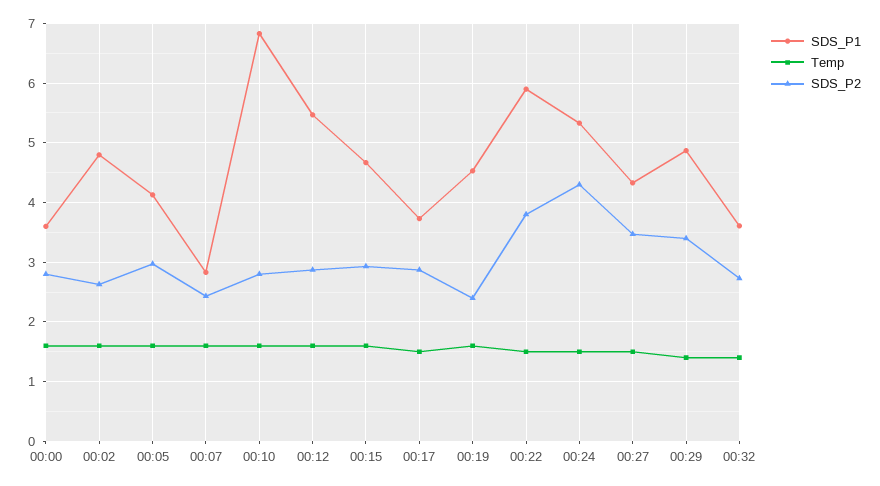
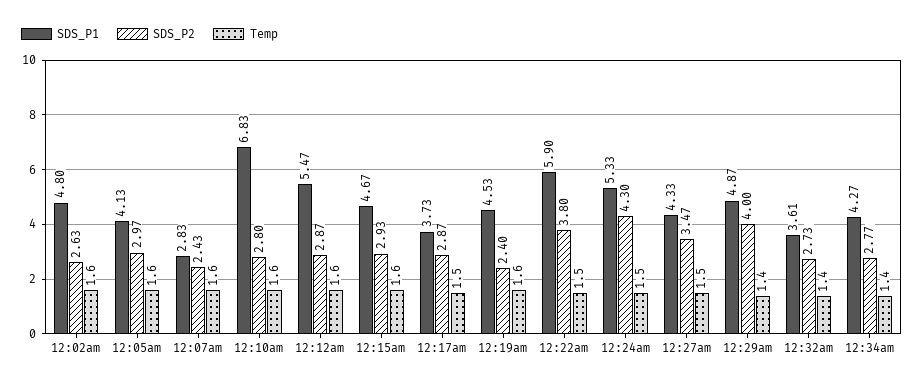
SDS_P1, 00:00: 3.6 -> none
Temp, 00:00: 1.6 -> none
SDS_P2, 00:00: 2.8 -> none
SDS_P2, 00:29: 3.4 -> 4
SDS_P1, 12:34am: none -> 4.27
SDS_P2, 12:34am: none -> 2.77
Temp, 12:34am: none -> 1.4

